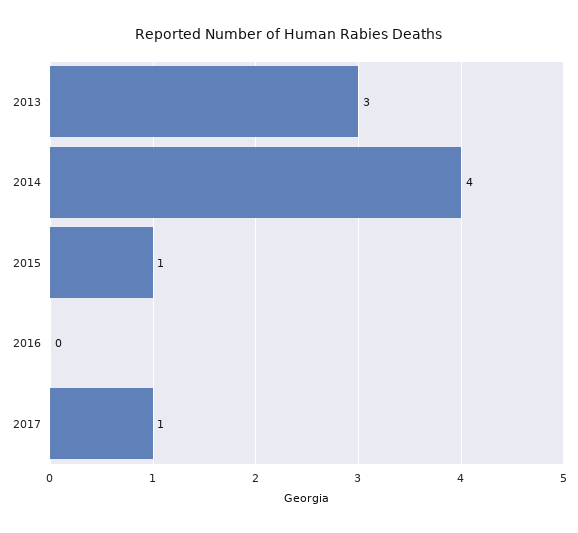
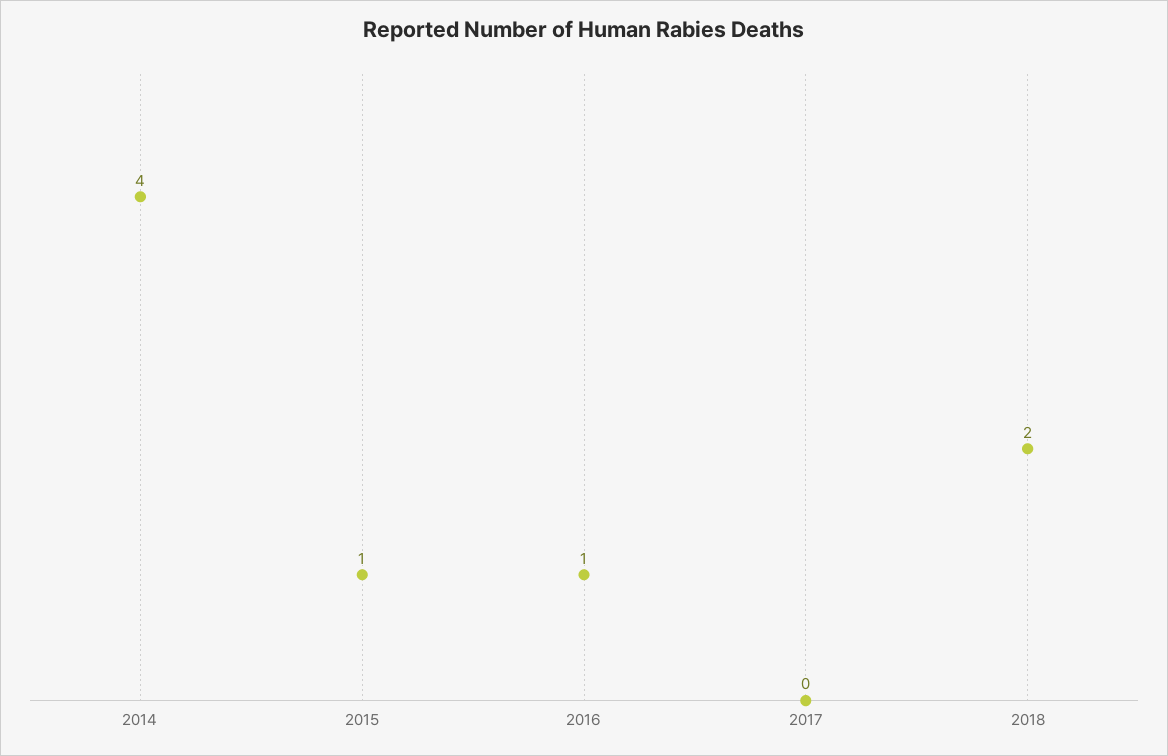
2013: 3 -> none
2016: 0 -> 1
2017: 1 -> 0
2018: none -> 2

